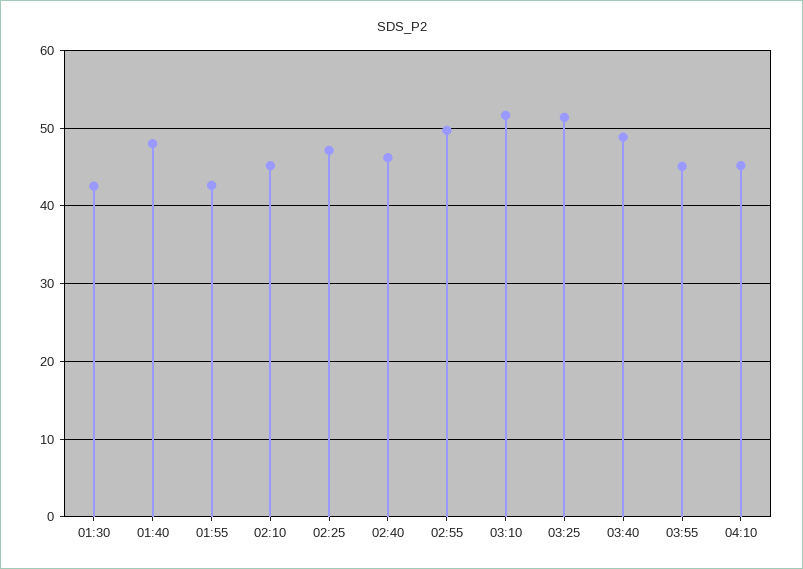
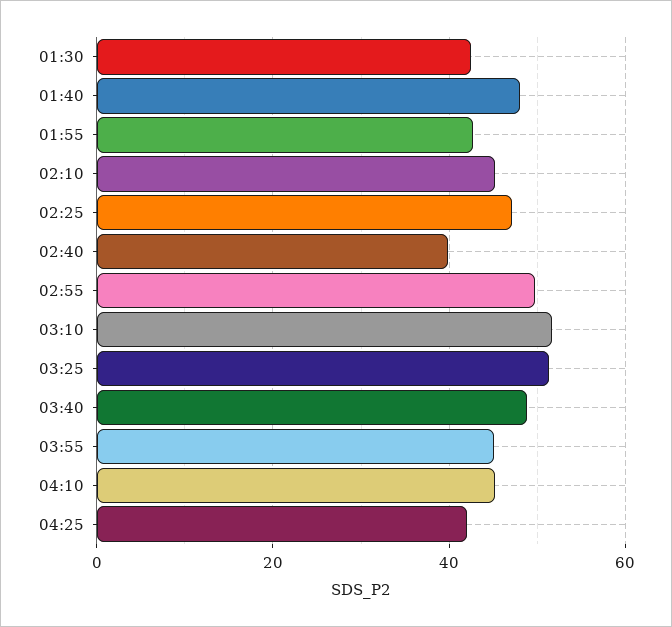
02:40: 46 -> 40
04:25: none -> 42

